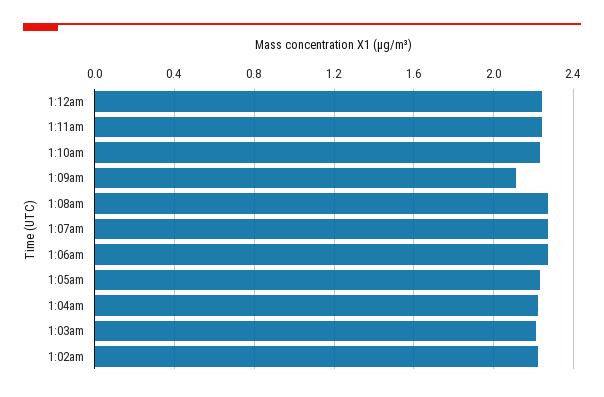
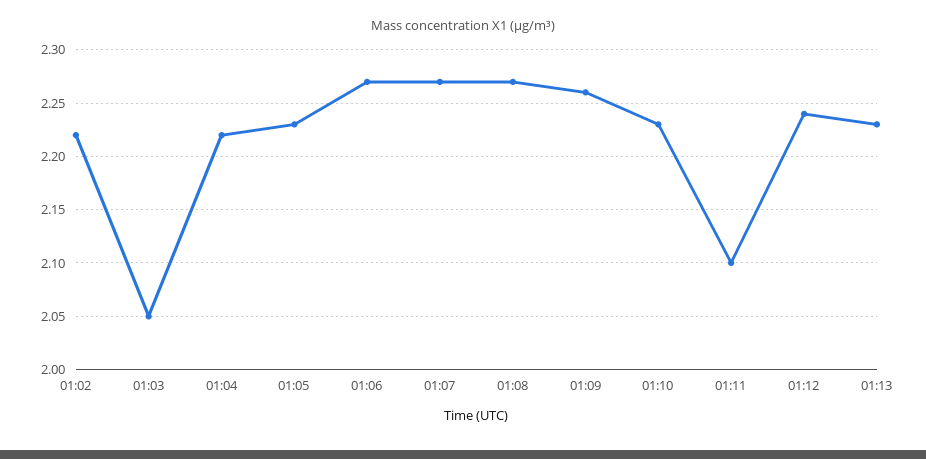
1:11am: 2.25 -> 2.1
1:09am: 2.1 -> 2.26
1:03am: 2.2 -> 2.05
01:13: none -> 2.23

